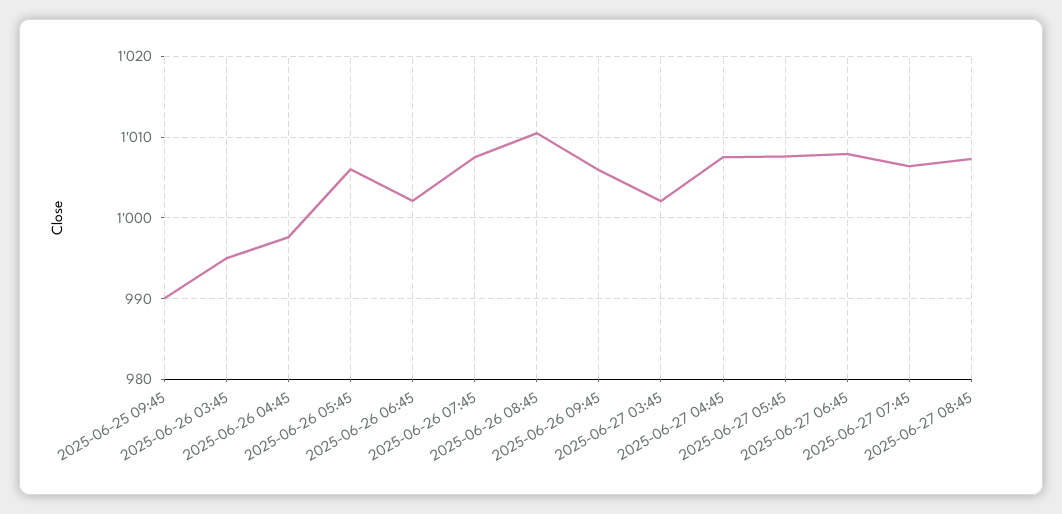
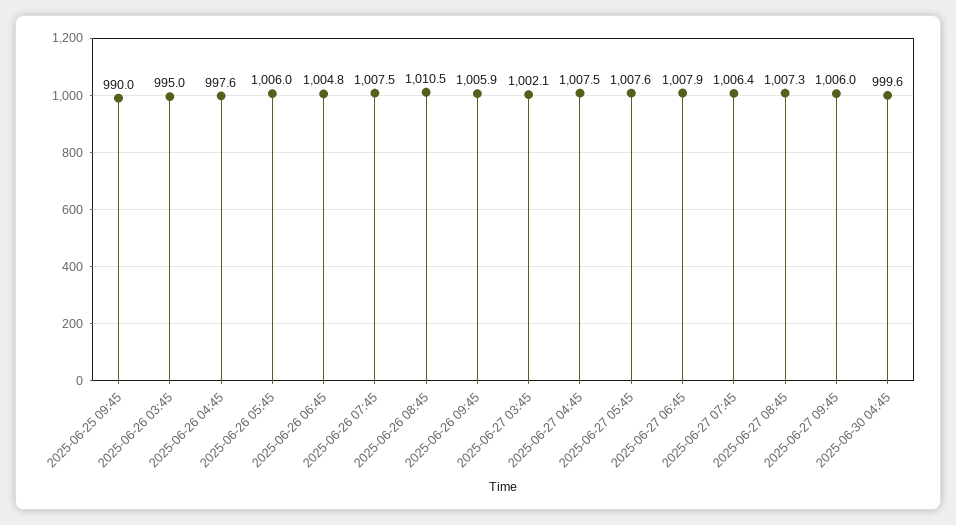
2025-06-26 06:45: 1002 -> 1004.8
2025-06-27 09:45: none -> 1006
2025-06-30 04:45: none -> 999.6

